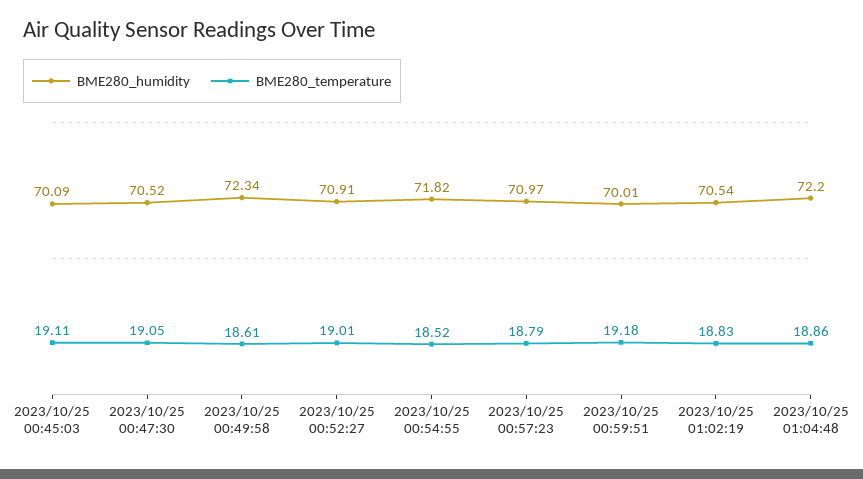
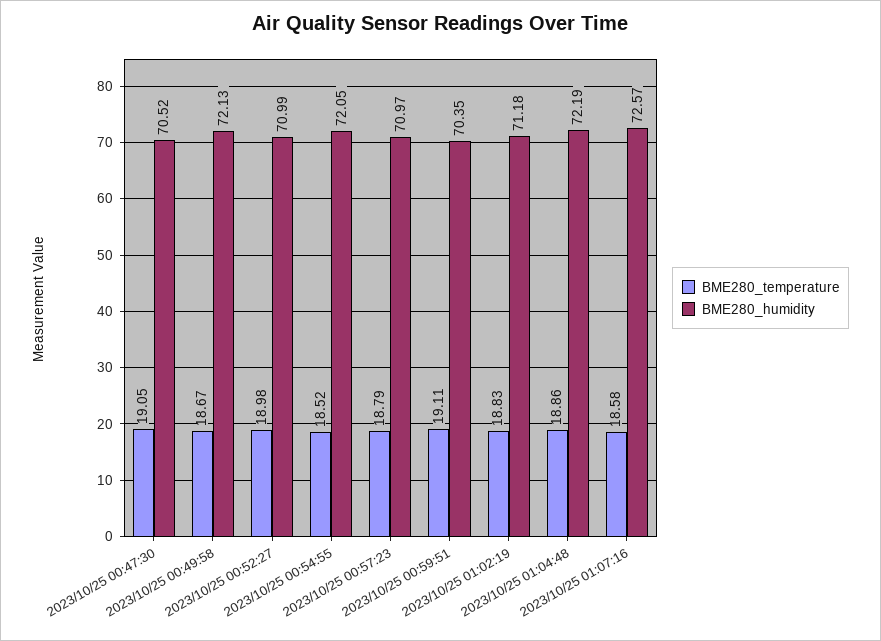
BME280_humidity, 2023/10/25 00:45:03: 70.09 -> none
BME280_temperature, 2023/10/25 00:45:03: 19.11 -> none
BME280_humidity, 2023/10/25 00:49:58: 72.34 -> 72.13
BME280_temperature, 2023/10/25 00:49:58: 18.61 -> 18.67
BME280_humidity, 2023/10/25 00:52:27: 70.91 -> 70.99
BME280_temperature, 2023/10/25 00:52:27: 19.01 -> 18.98
BME280_humidity, 2023/10/25 00:54:55: 71.82 -> 72.05
BME280_humidity, 2023/10/25 00:59:51: 70.01 -> 70.35
BME280_temperature, 2023/10/25 00:59:51: 19.18 -> 19.11
BME280_humidity, 2023/10/25 01:02:19: 70.54 -> 71.18
BME280_humidity, 2023/10/25 01:04:48: 72.2 -> 72.19
BME280_temperature, 2023/10/25 01:07:16: none -> 18.58
BME280_humidity, 2023/10/25 01:07:16: none -> 72.57

